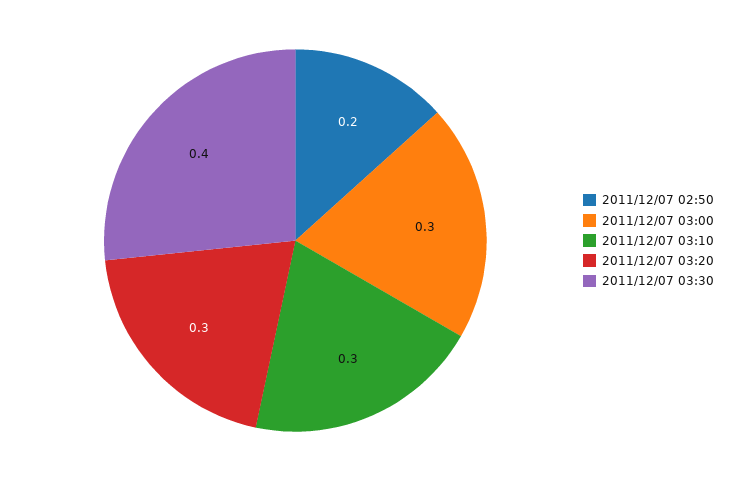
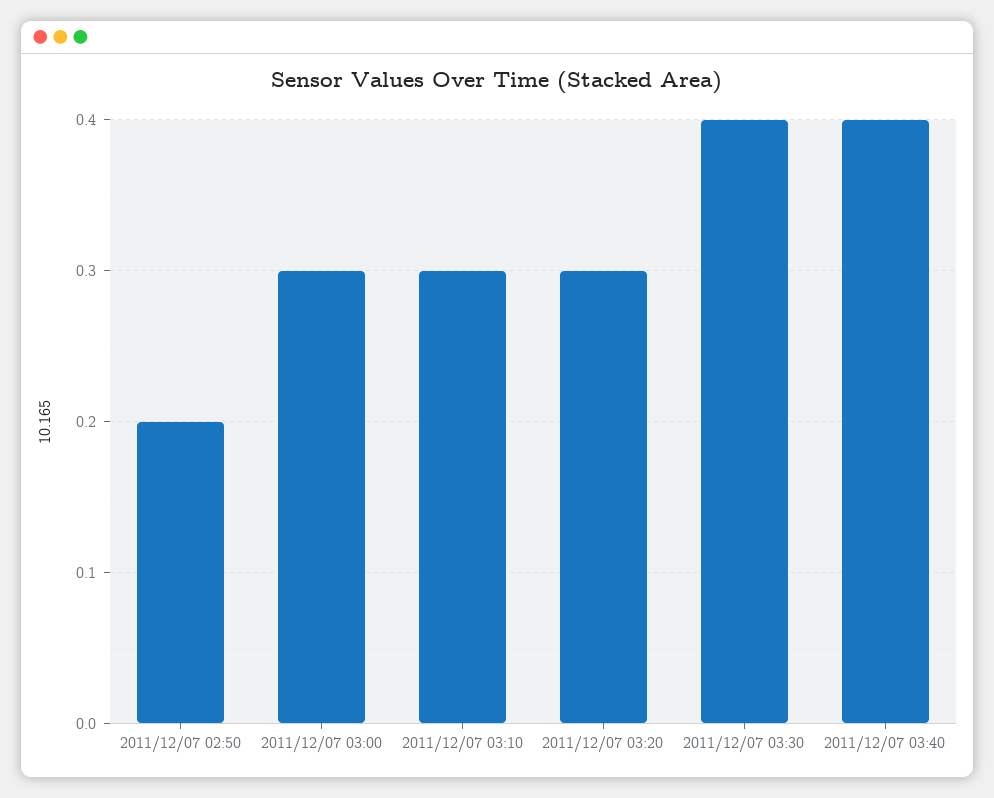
2011/12/07 03:40: none -> 0.4

